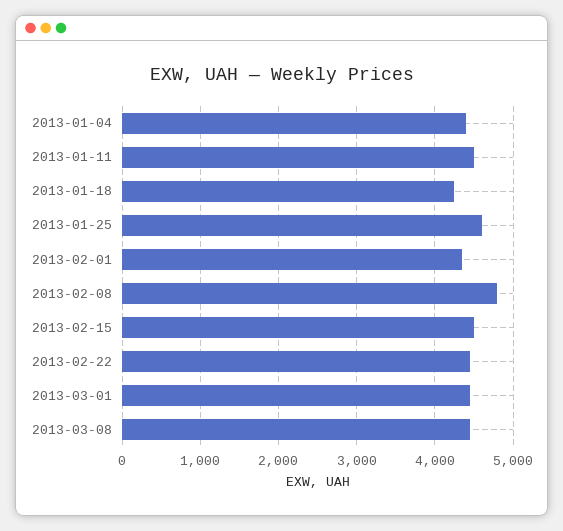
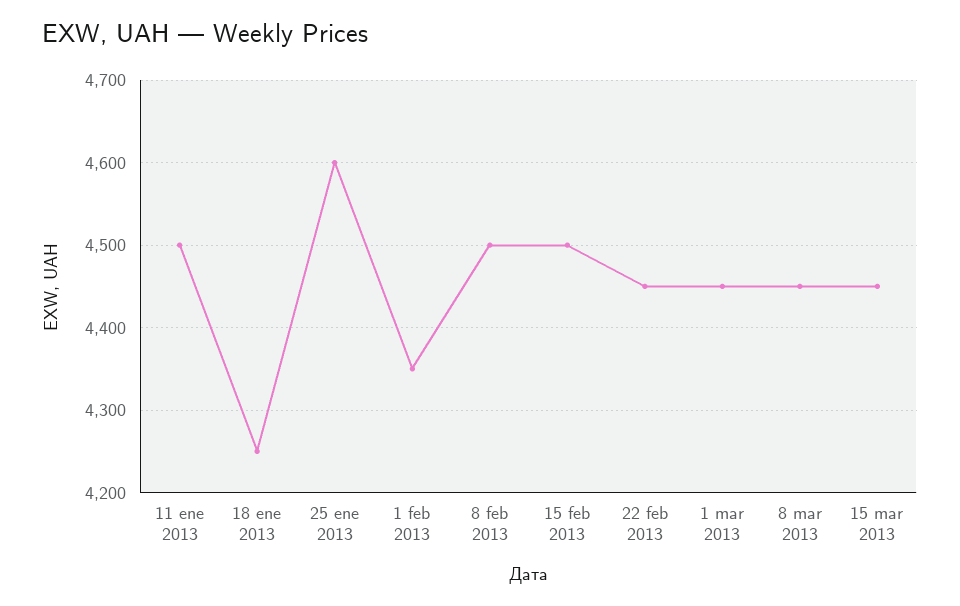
2013-01-04: 4400 -> none
2013-02-08: 4800 -> 4500
15 mar 2013: none -> 4450

